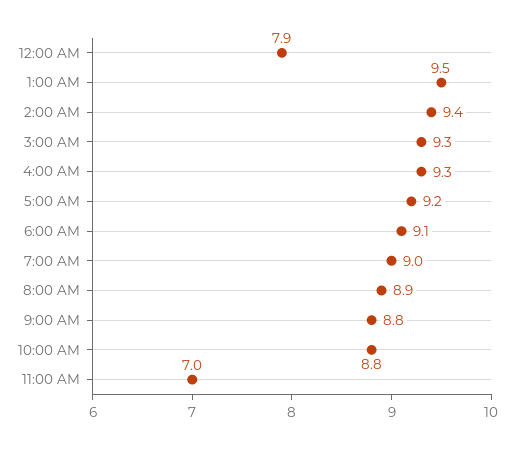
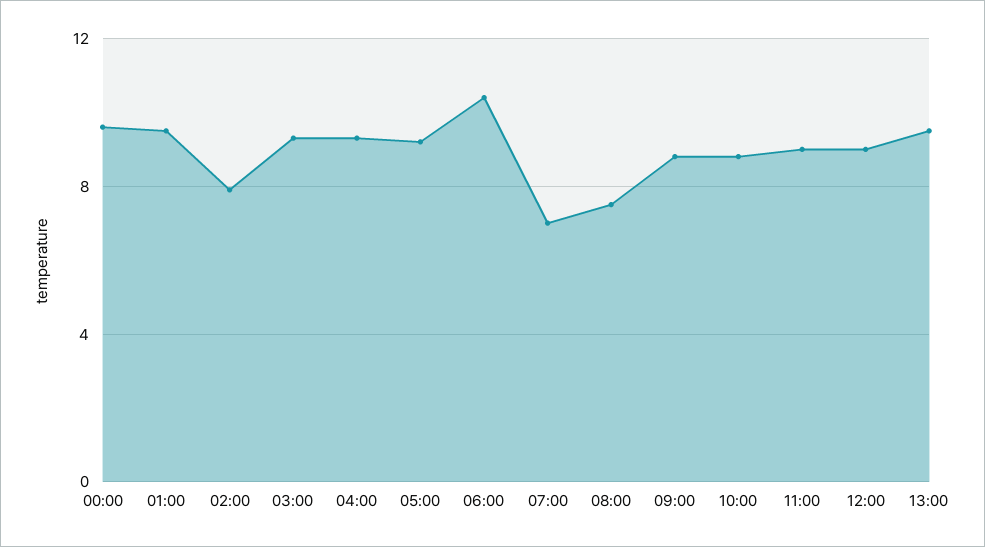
12:00 AM: 7.9 -> 9.5
2:00 AM: 9.4 -> 8
6:00 AM: 9.1 -> 10.5
7:00 AM: 9 -> 7
8:00 AM: 8.9 -> 7.5
11:00 AM: 7 -> 9
12:00: none -> 9
13:00: none -> 9.5

